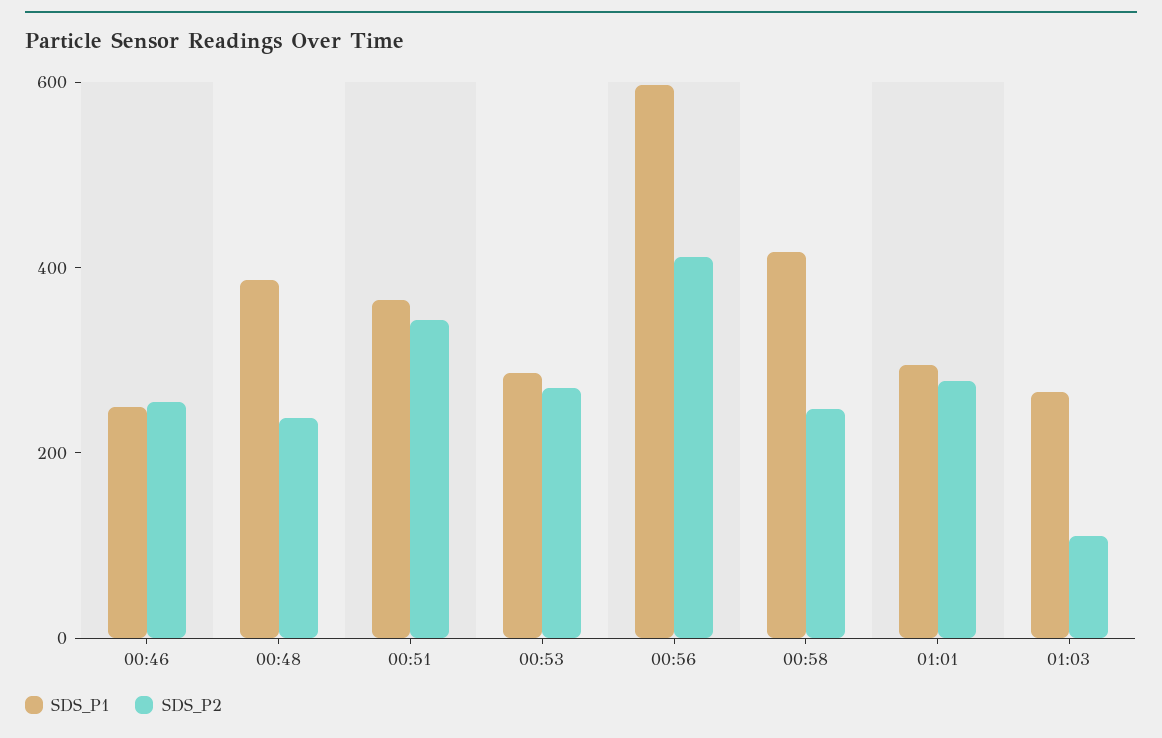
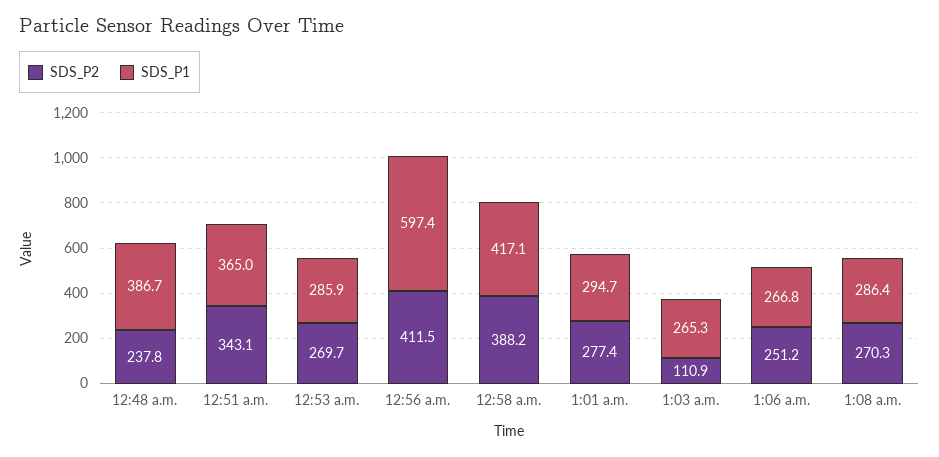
SDS_P1, 00:46: 250 -> none
SDS_P2, 00:46: 250 -> none
SDS_P2, 00:58: 250 -> 388.2
SDS_P2, 1:06 a.m.: none -> 251.2
SDS_P1, 1:06 a.m.: none -> 266.8
SDS_P2, 1:08 a.m.: none -> 270.3
SDS_P1, 1:08 a.m.: none -> 286.4

